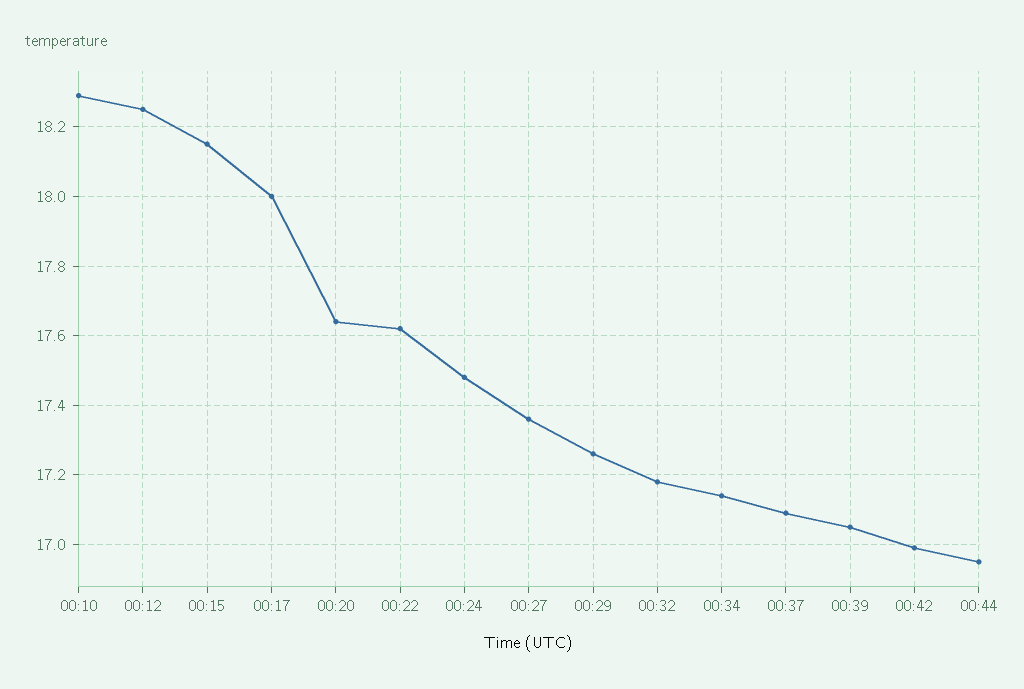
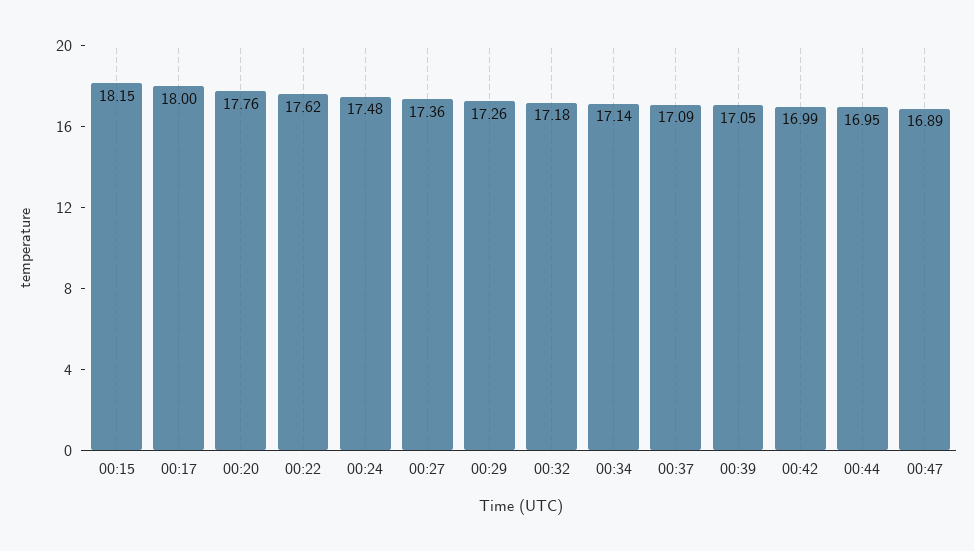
00:10: 18.3 -> none
00:12: 18.25 -> none
00:20: 17.65 -> 17.76
00:47: none -> 16.89

